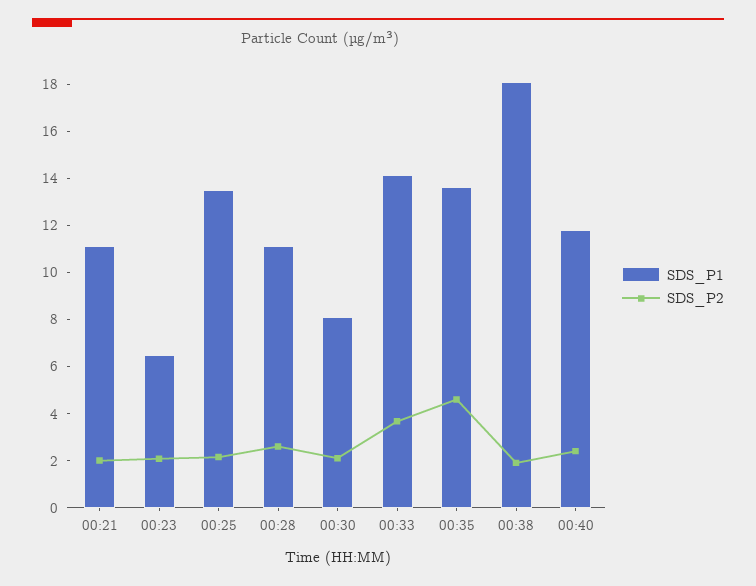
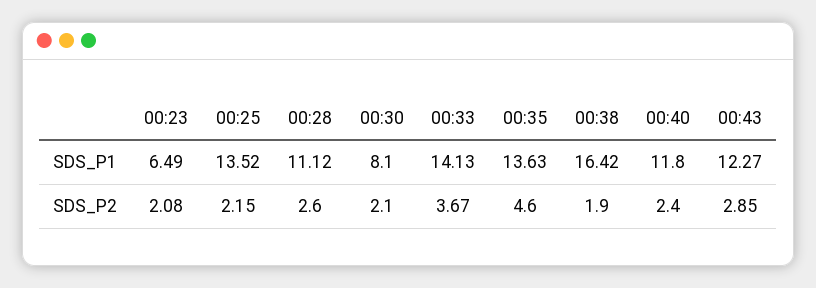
SDS_P1, 00:21: 11 -> none
SDS_P2, 00:21: 2 -> none
SDS_P1, 00:38: 18 -> 16.42
SDS_P1, 00:43: none -> 12.27
SDS_P2, 00:43: none -> 2.85

